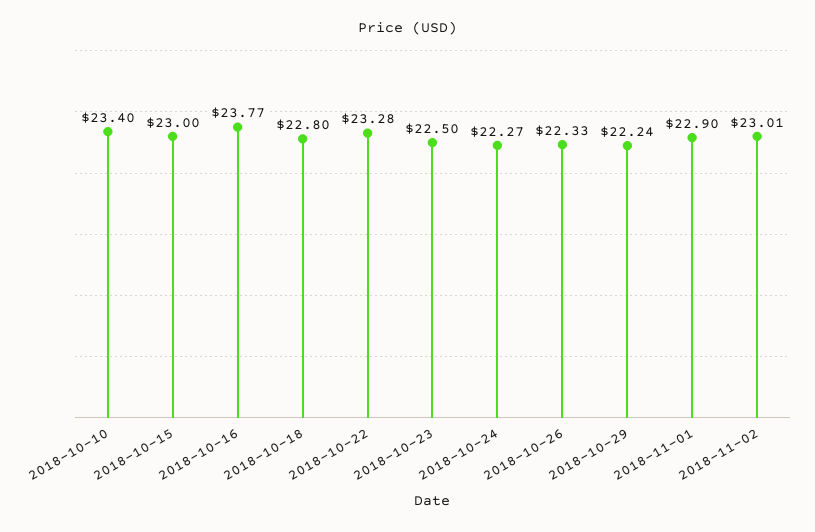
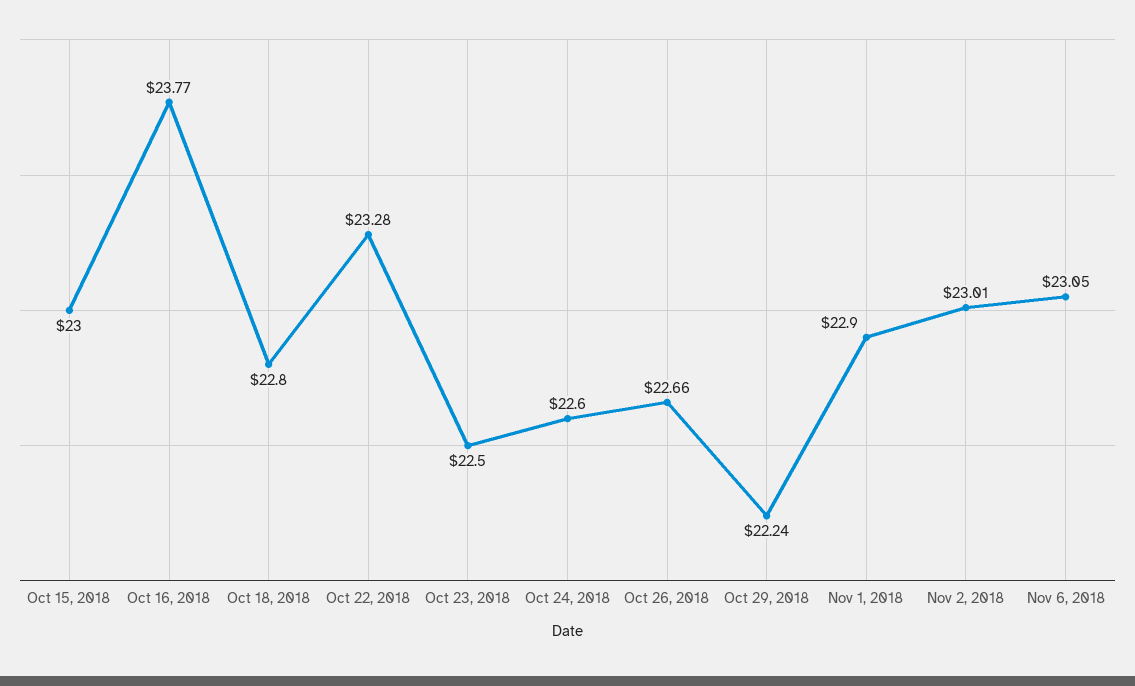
2018-10-10: 23.4 -> none
2018-10-24: 22.27 -> 22.6
2018-10-26: 22.33 -> 22.66
Nov 6, 2018: none -> 23.05

